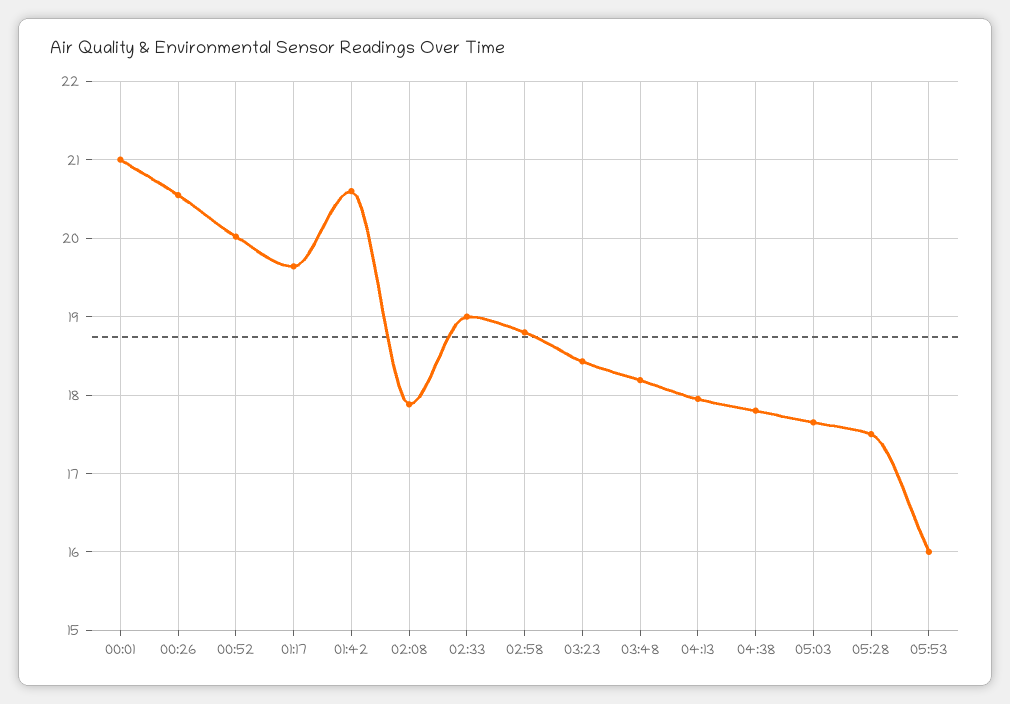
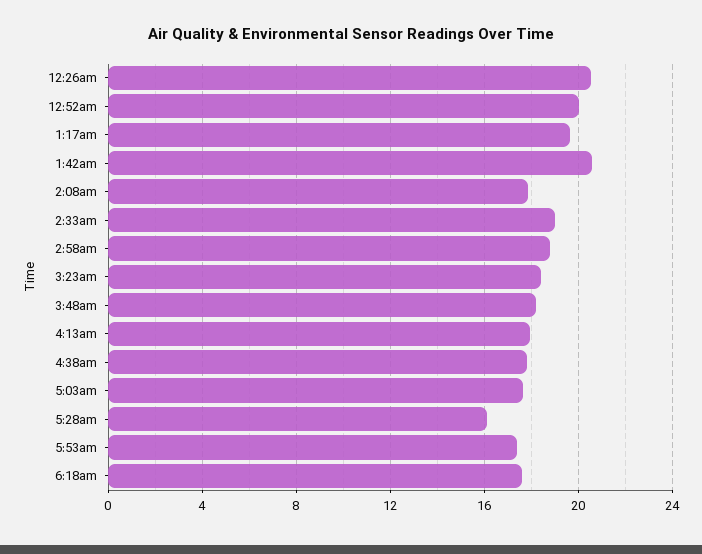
00:01: 21 -> none
05:28: 17.5 -> 16
05:53: 16 -> 17.5
6:18am: none -> 17.5

